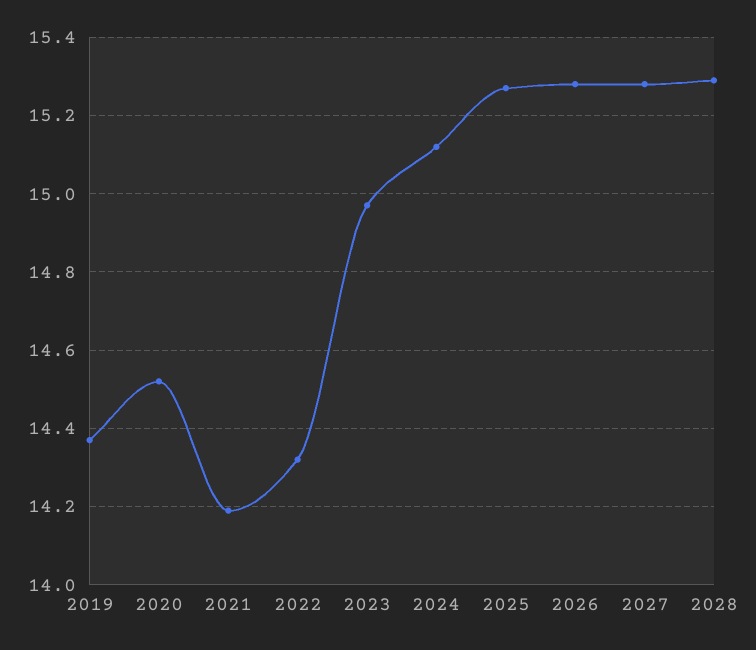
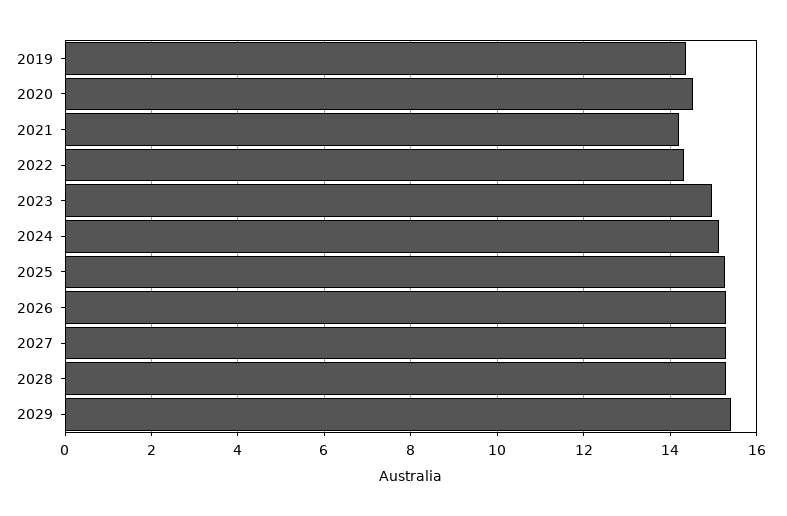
2029: none -> 15.4

